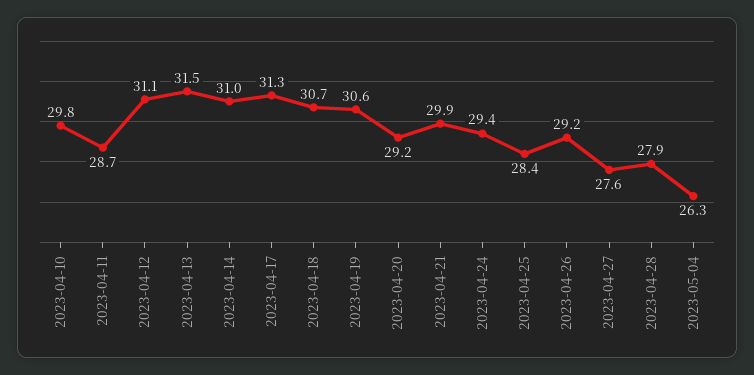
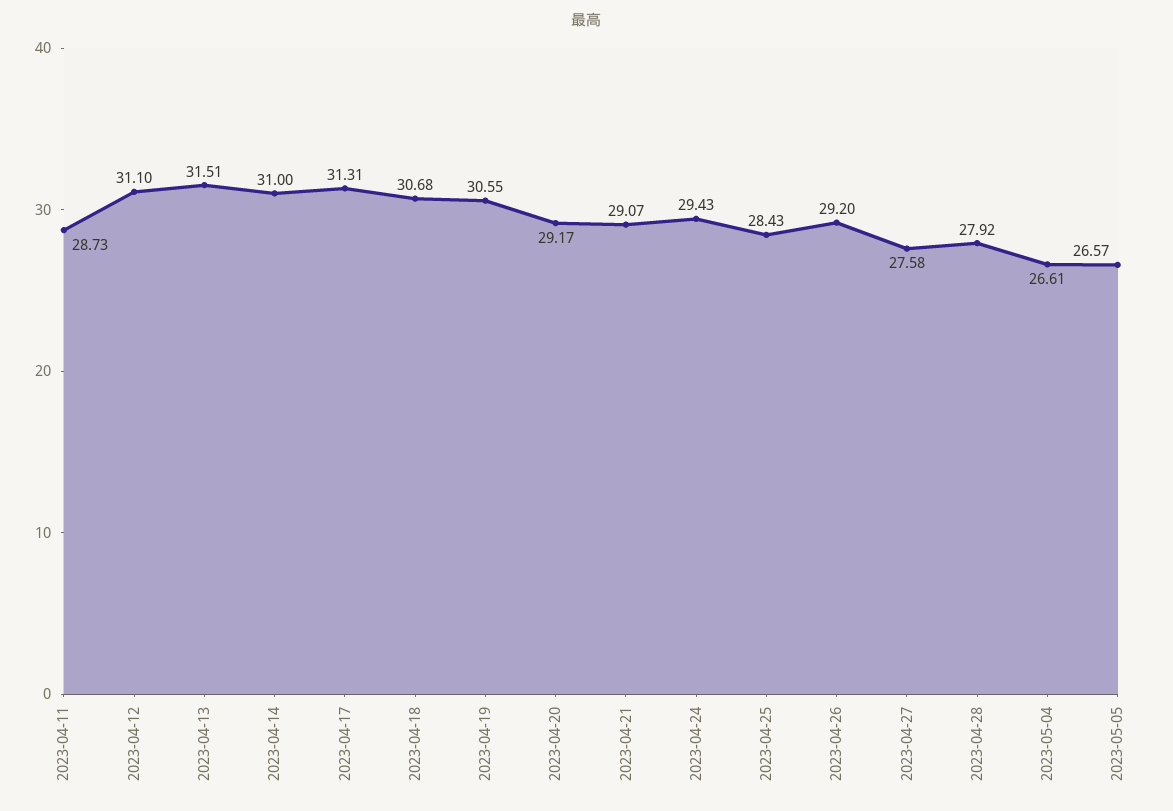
2023-04-10: 29.8 -> none
2023-04-21: 29.9 -> 29.07
2023-05-04: 26.3 -> 26.61
2023-05-05: none -> 26.57

